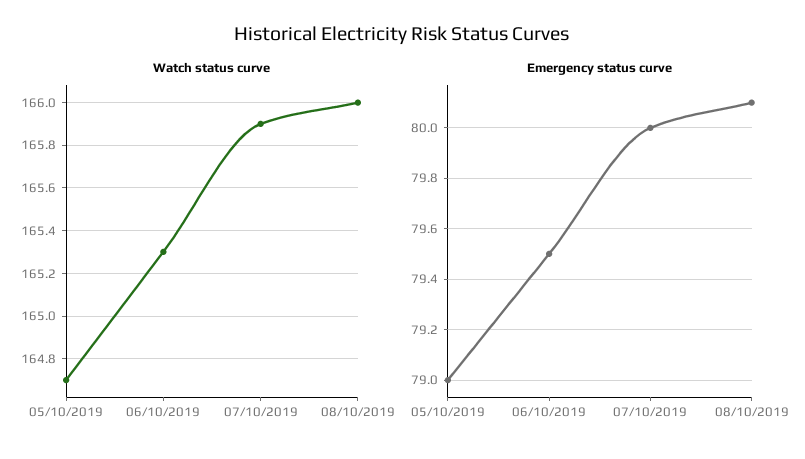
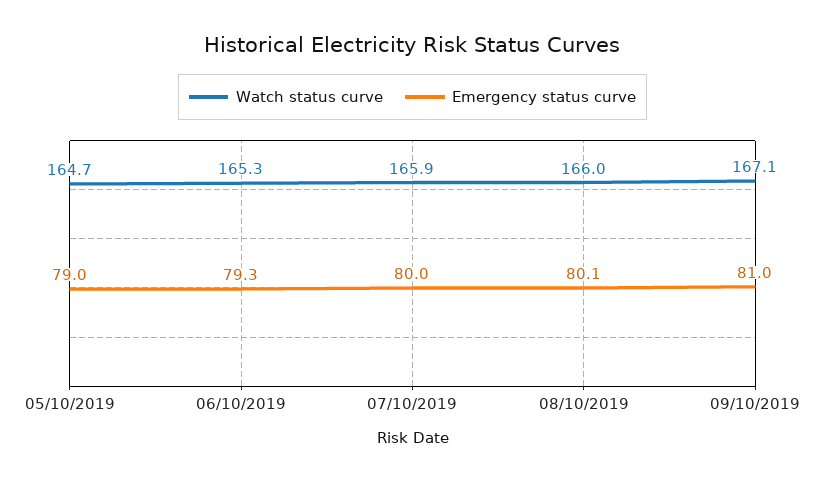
Emergency status curve, 06/10/2019: 79.5 -> 79.3
Watch status curve, 09/10/2019: none -> 167.1
Emergency status curve, 09/10/2019: none -> 81

